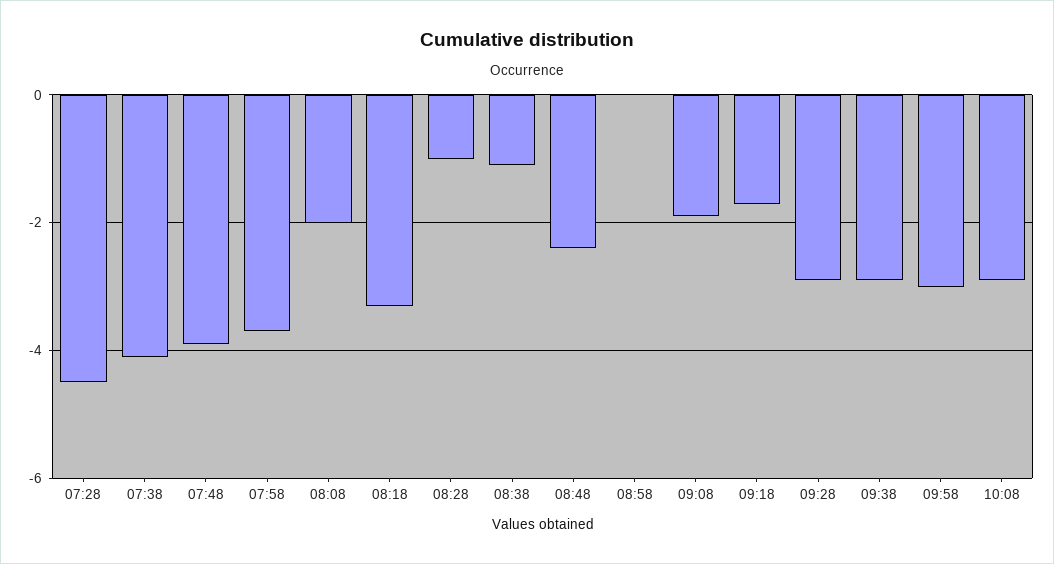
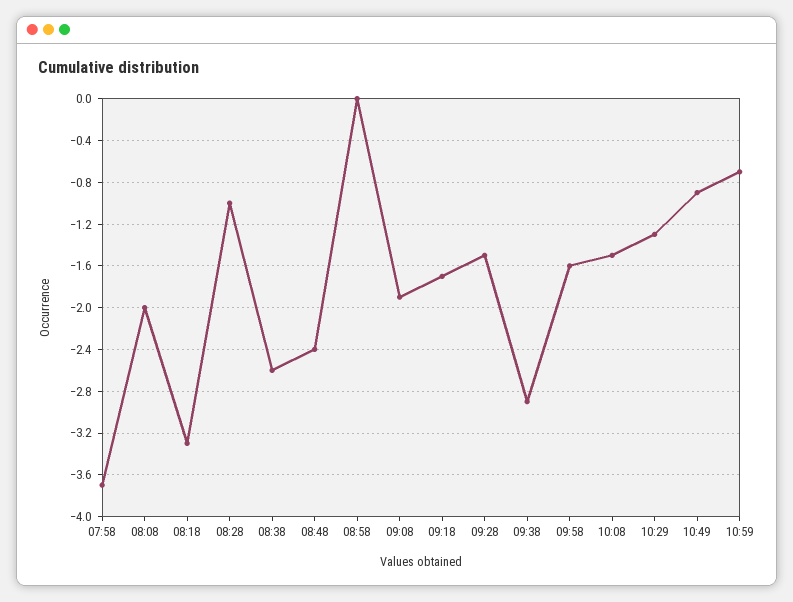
07:28: -4.5 -> none
07:38: -4 -> none
07:48: -4 -> none
08:38: -1 -> -2.6
09:28: -3 -> -1.5
09:58: -3 -> -1.6
10:08: -3 -> -1.5
10:29: none -> -1.3
10:49: none -> -0.9
10:59: none -> -0.7

